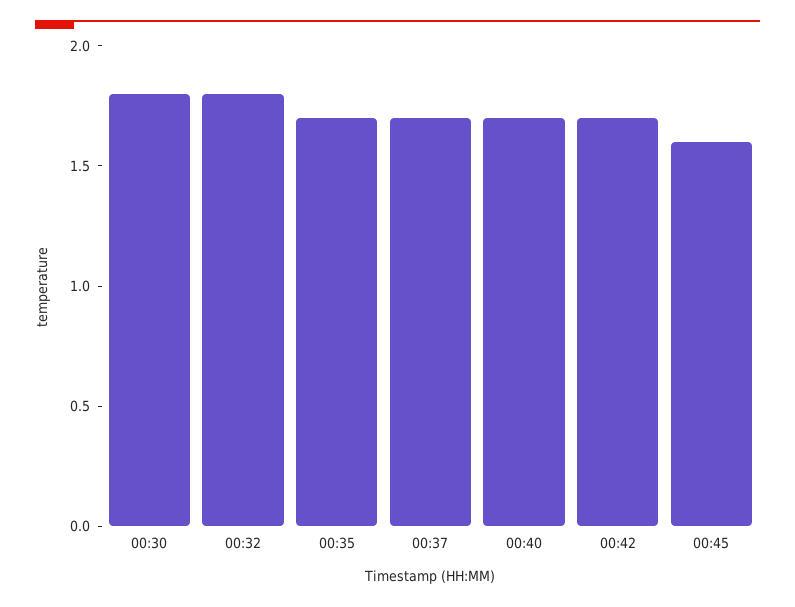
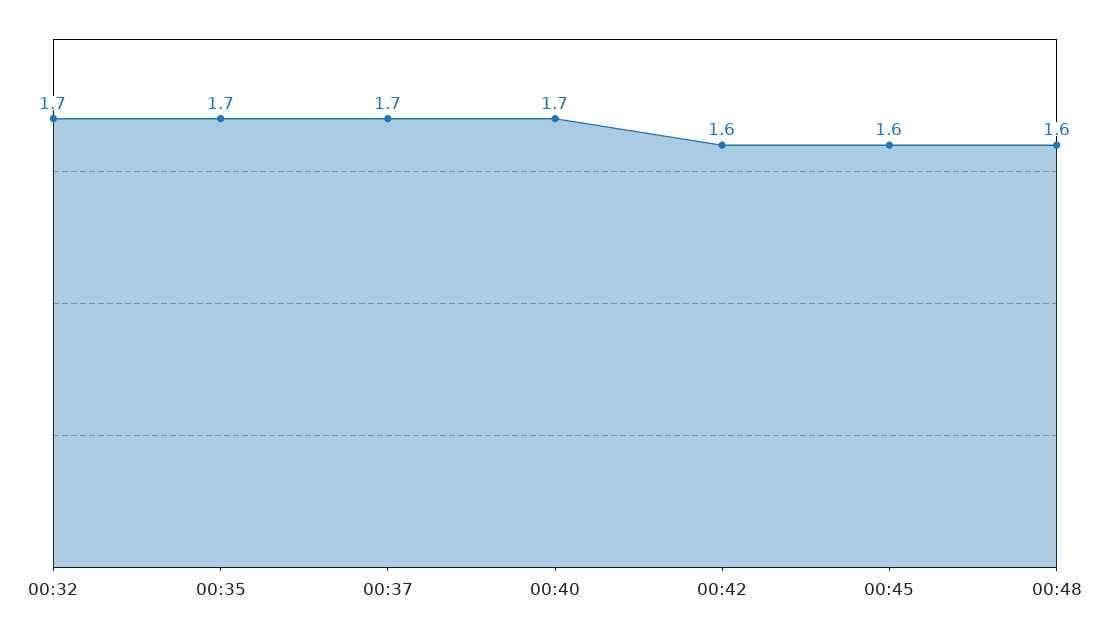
00:30: 1.8 -> none
00:32: 1.8 -> 1.7
00:42: 1.7 -> 1.6
00:48: none -> 1.6

